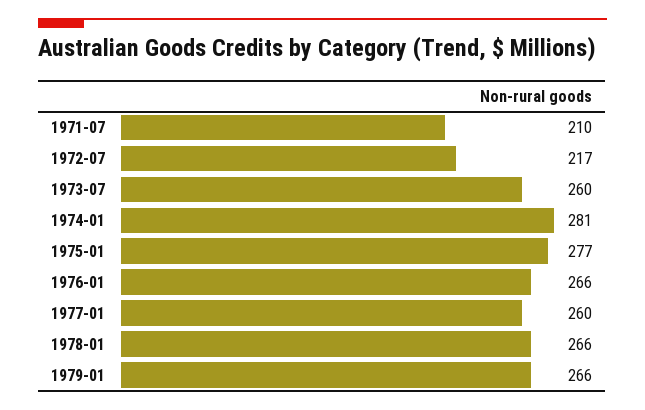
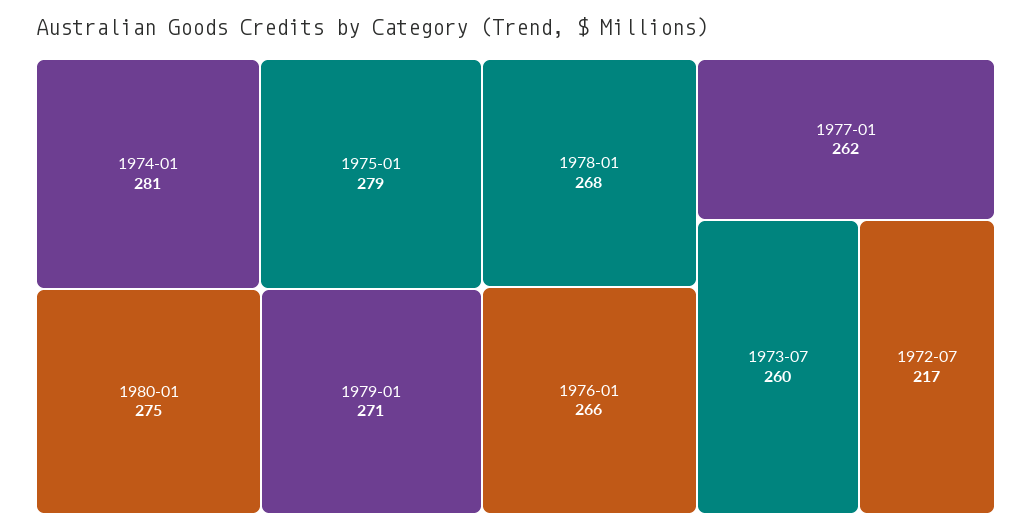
1971-07: 210 -> none
1975-01: 277 -> 279
1977-01: 260 -> 262
1978-01: 266 -> 268
1979-01: 266 -> 271
1980-01: none -> 275

